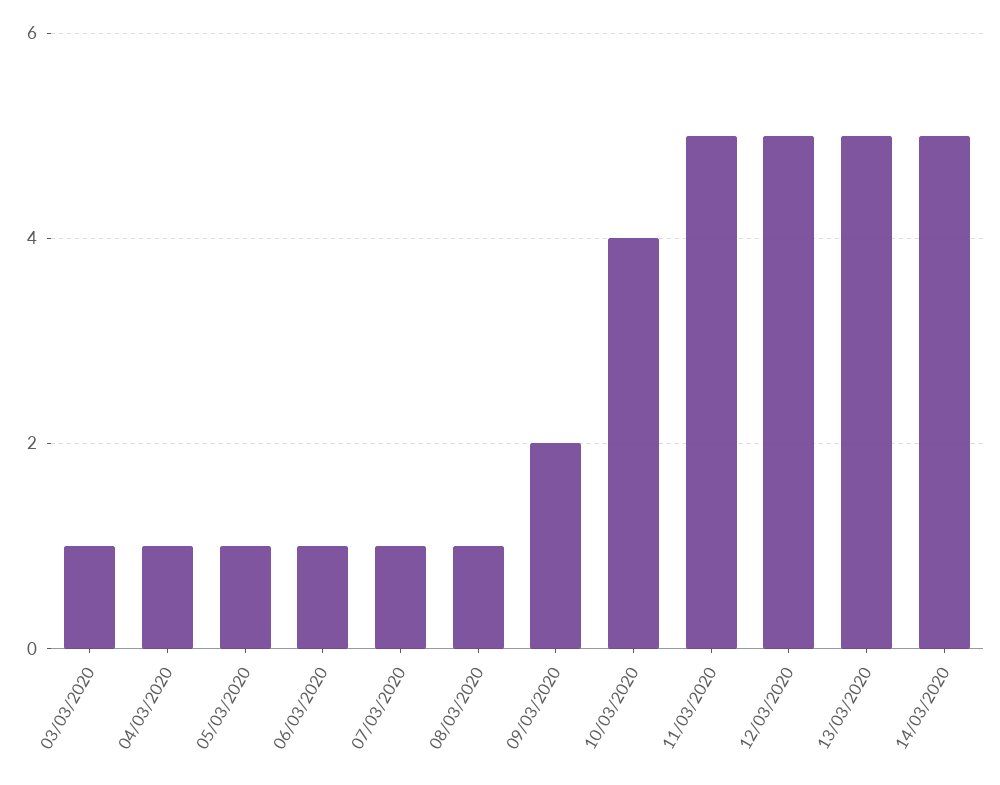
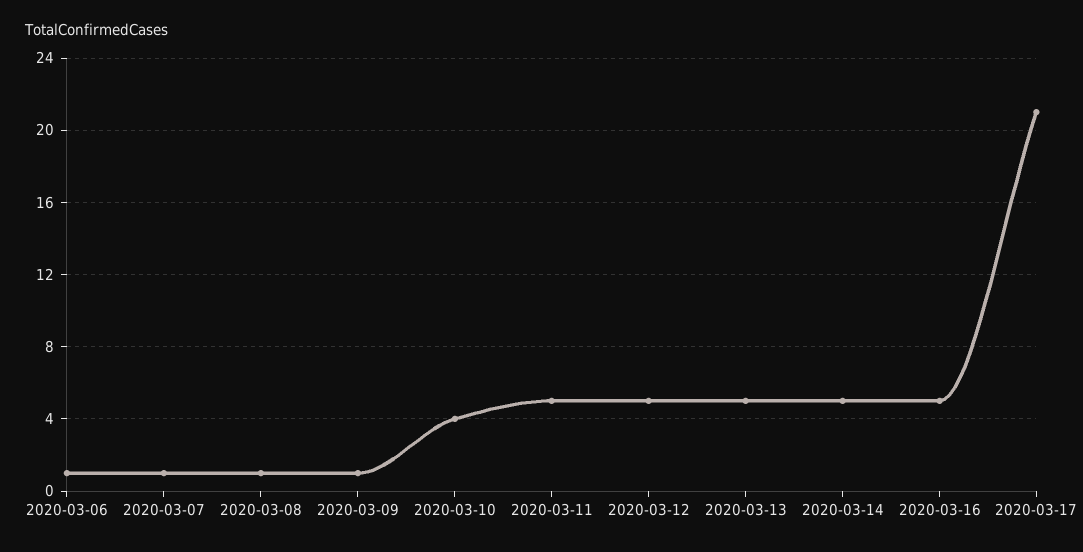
03/03/2020: 1 -> none
04/03/2020: 1 -> none
05/03/2020: 1 -> none
09/03/2020: 2 -> 1
2020-03-16: none -> 5
2020-03-17: none -> 21

